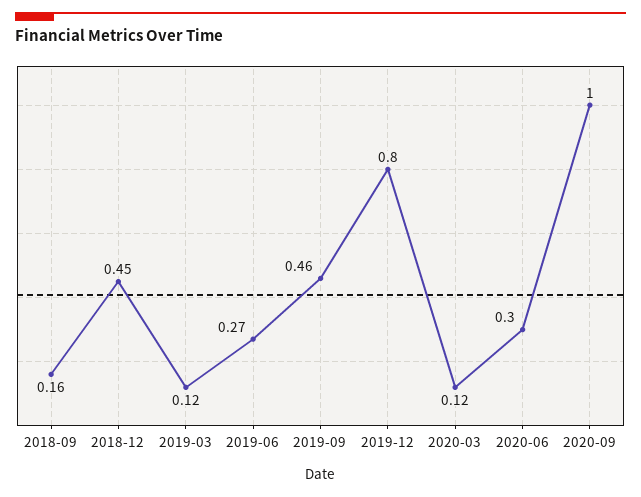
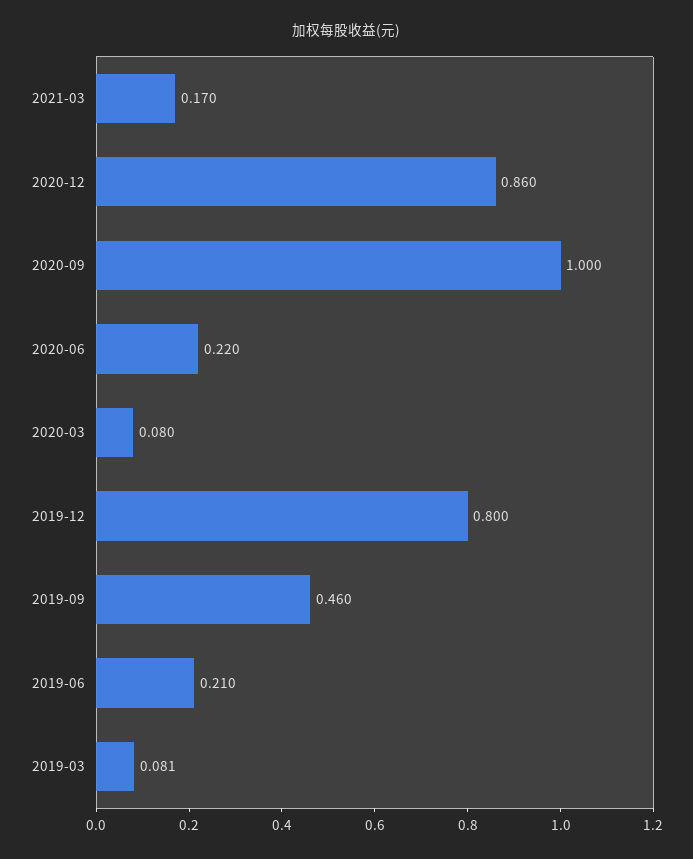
2018-09: 0.16 -> none
2018-12: 0.45 -> none
2019-03: 0.12 -> 0.081
2019-06: 0.27 -> 0.21
2020-03: 0.12 -> 0.08
2020-06: 0.3 -> 0.22
2021-03: none -> 0.17
2020-12: none -> 0.86

